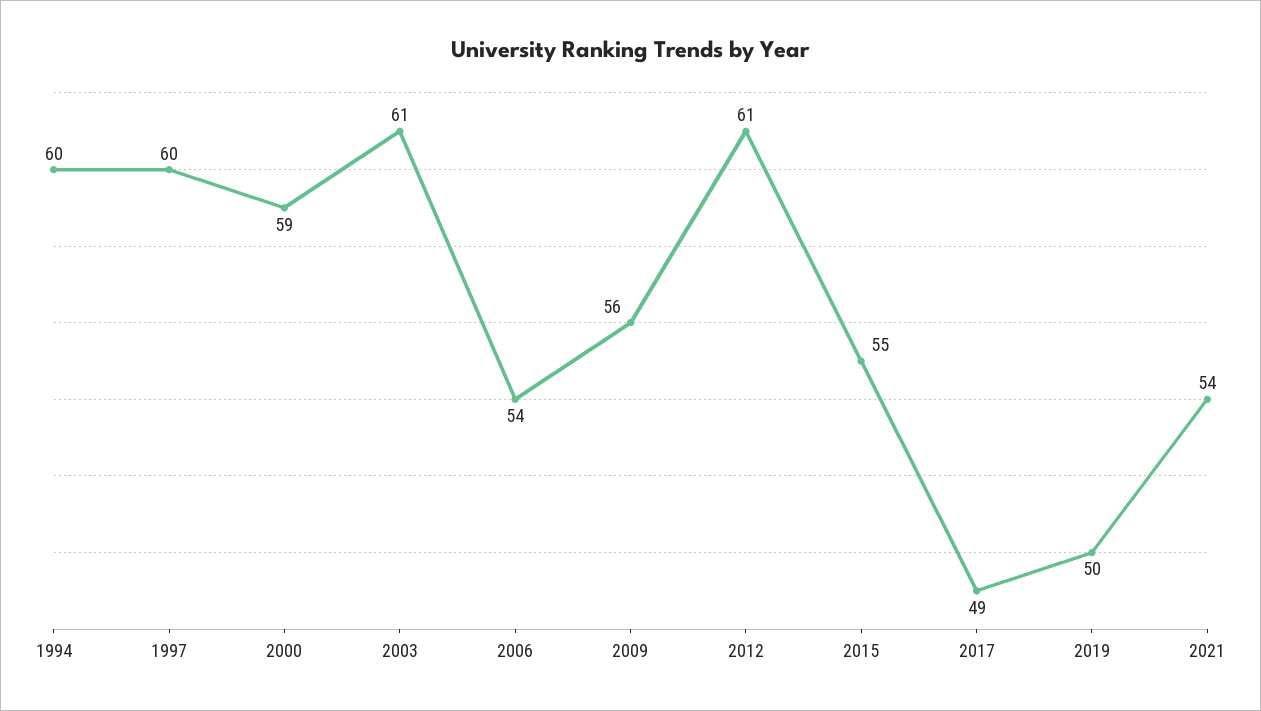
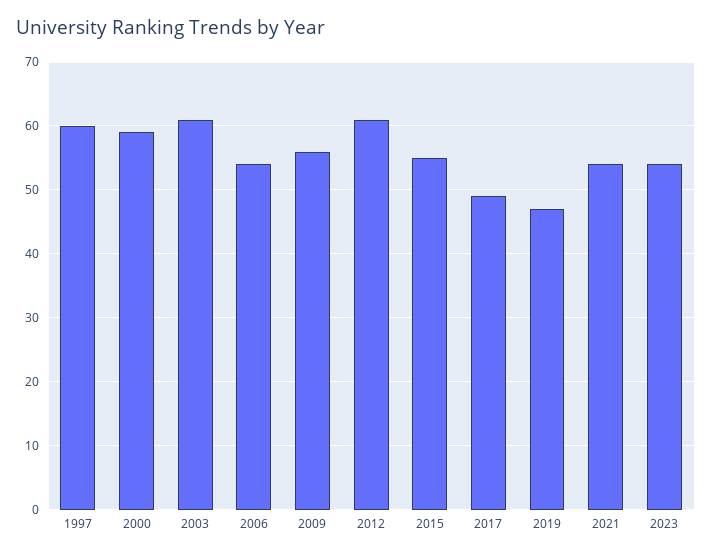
1994: 60 -> none
2019: 50 -> 47
2023: none -> 54

